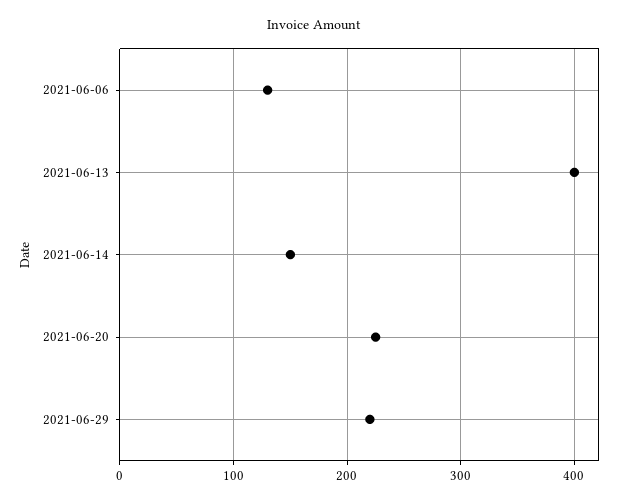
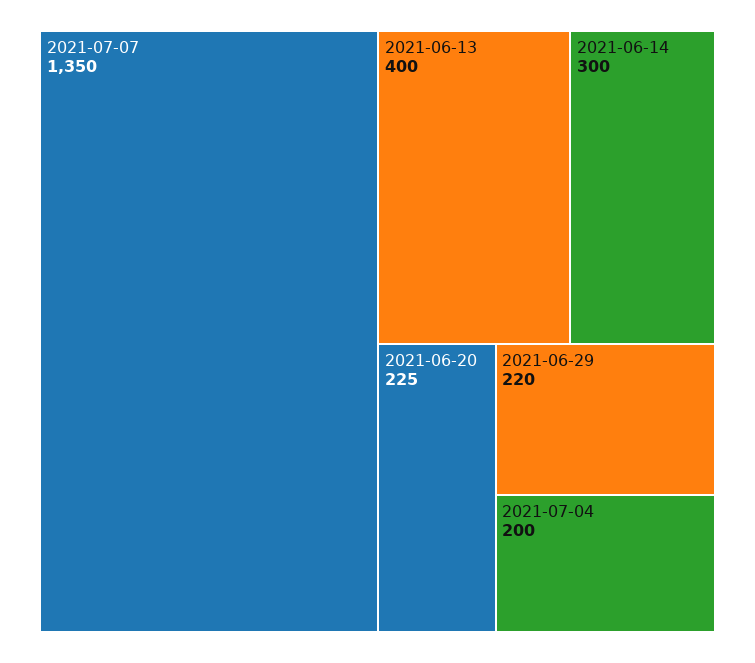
2021-06-06: 130 -> none
2021-06-14: 150 -> 300
2021-07-07: none -> 1350
2021-07-04: none -> 200

